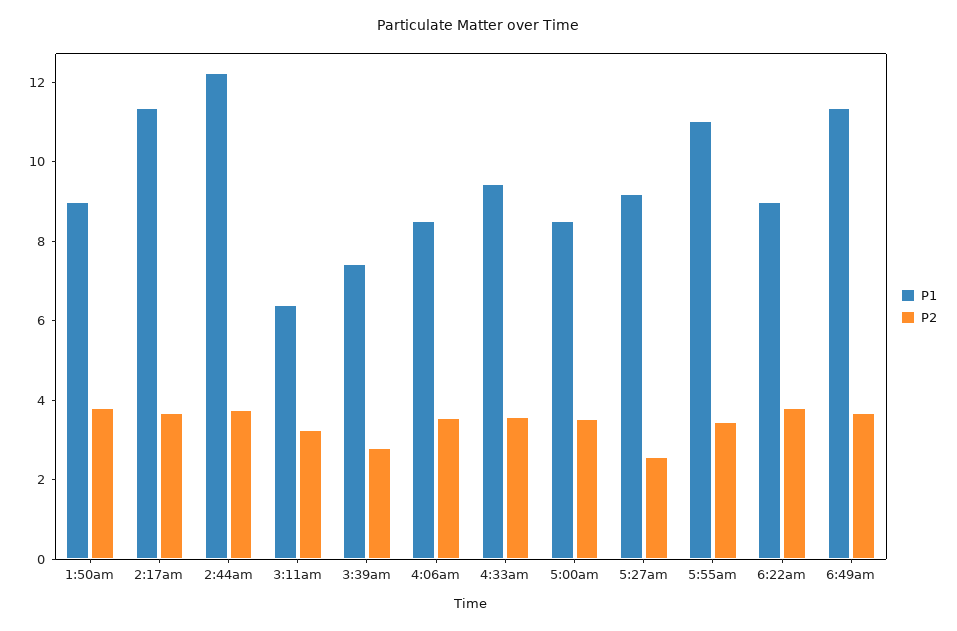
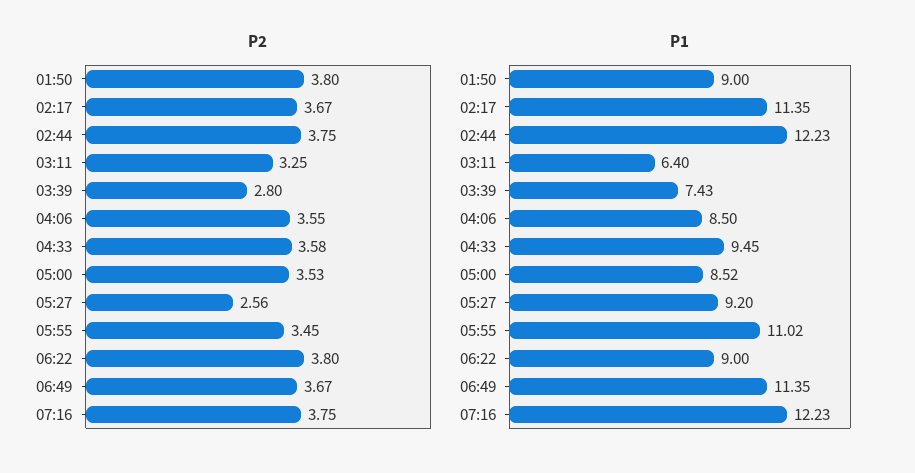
P2, 07:16: none -> 3.75
P1, 07:16: none -> 12.23

